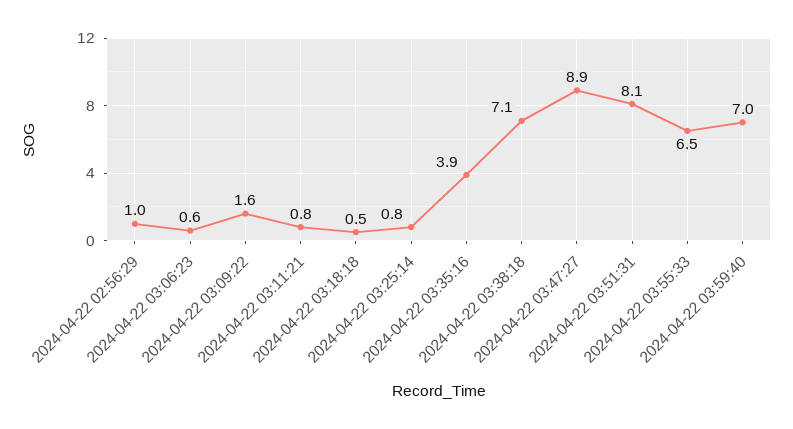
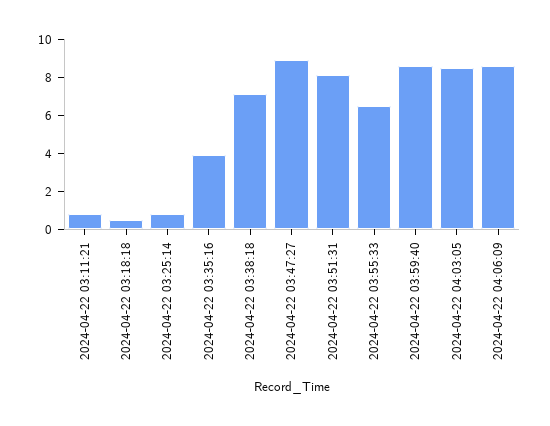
2024-04-22 02:56:29: 1 -> none
2024-04-22 03:06:23: 0.6 -> none
2024-04-22 03:09:22: 1.6 -> none
2024-04-22 03:59:40: 7 -> 8.5
2024-04-22 04:03:05: none -> 8.5
2024-04-22 04:06:09: none -> 8.5

